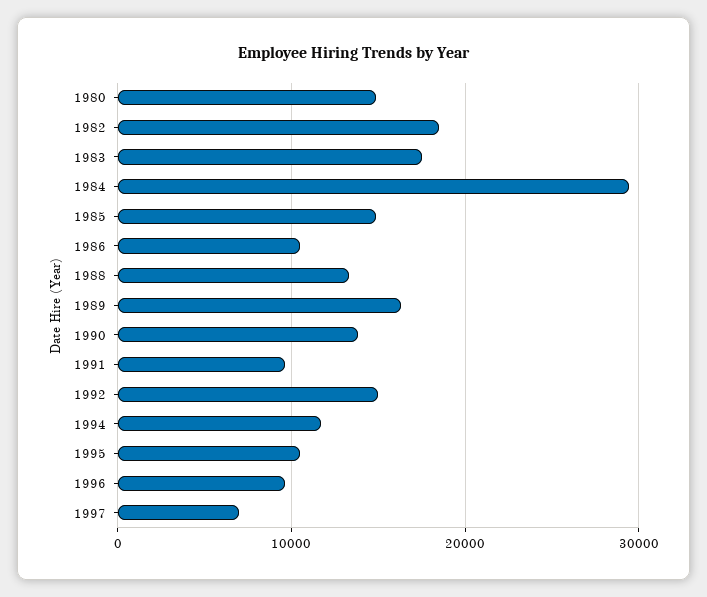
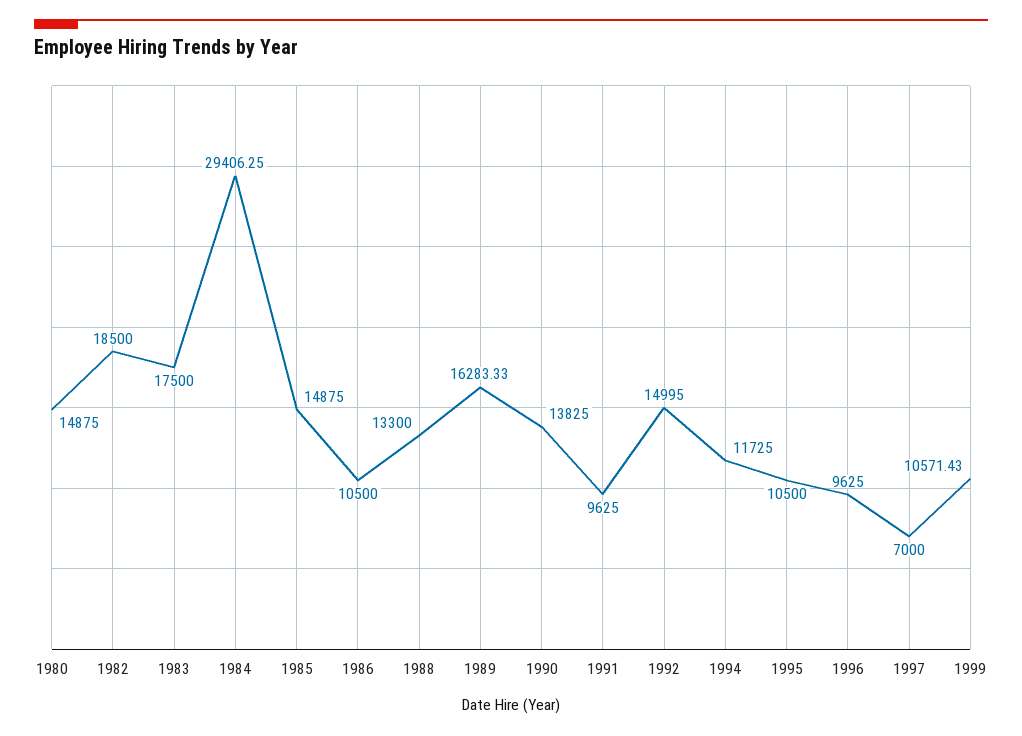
1999: none -> 10571.43

